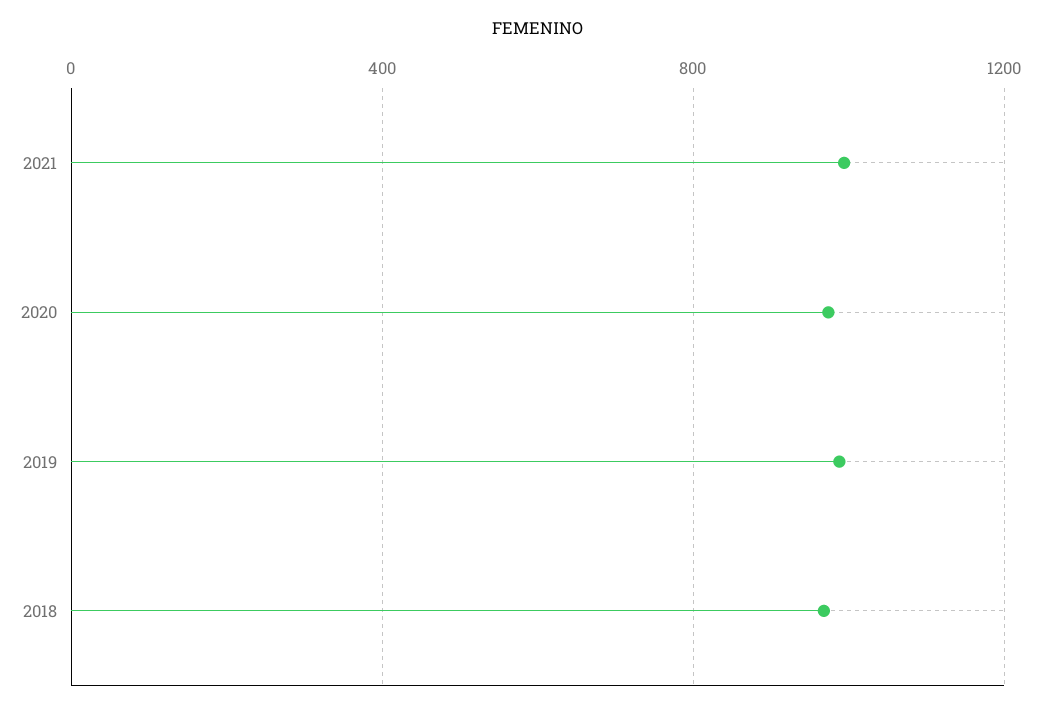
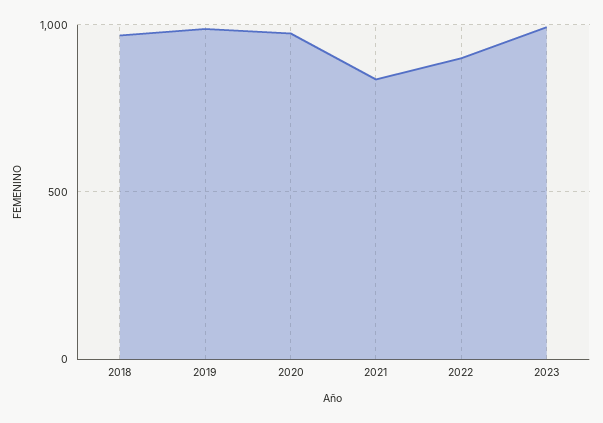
2021: 1000 -> 850
2022: none -> 900
2023: none -> 1000

